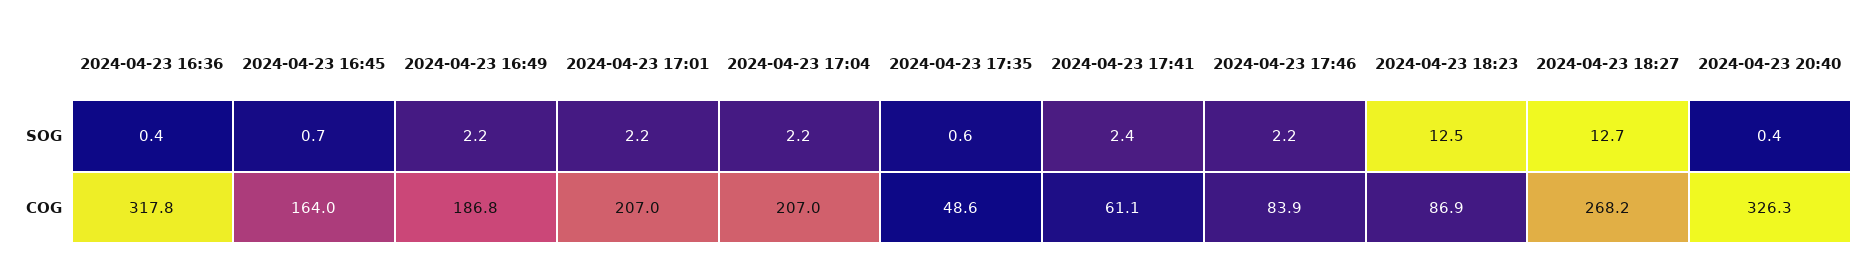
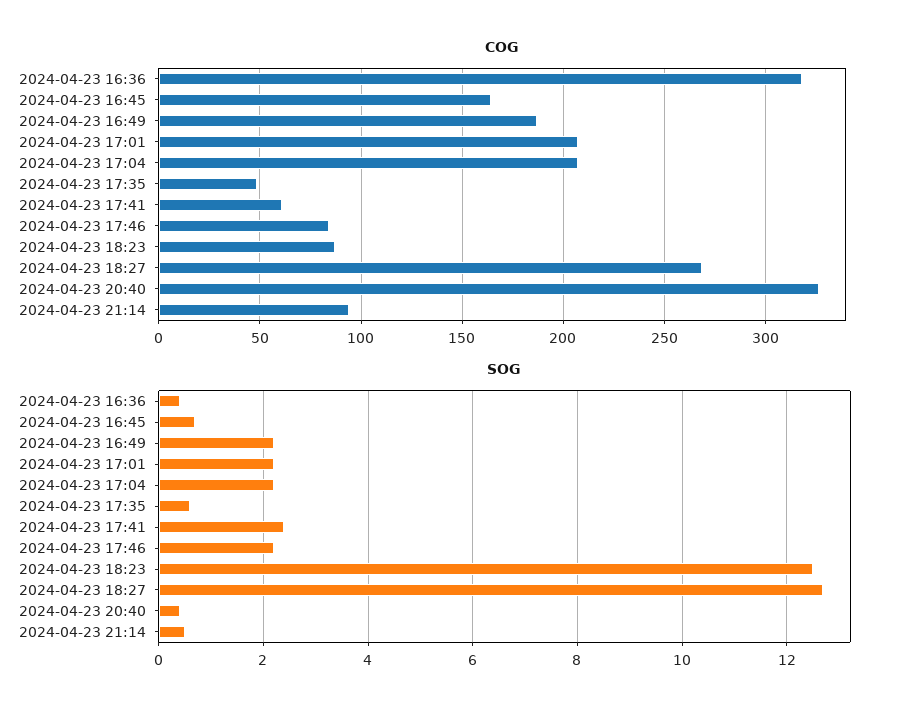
COG, 2024-04-23 21:14: none -> 95
SOG, 2024-04-23 21:14: none -> 0.5

